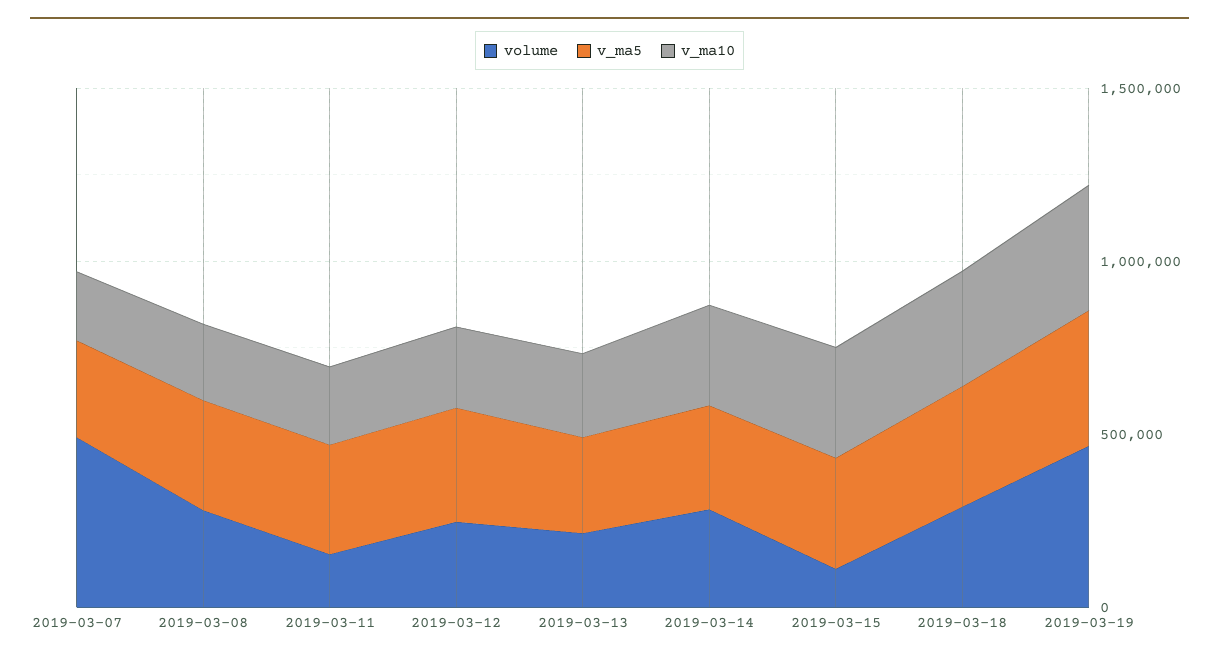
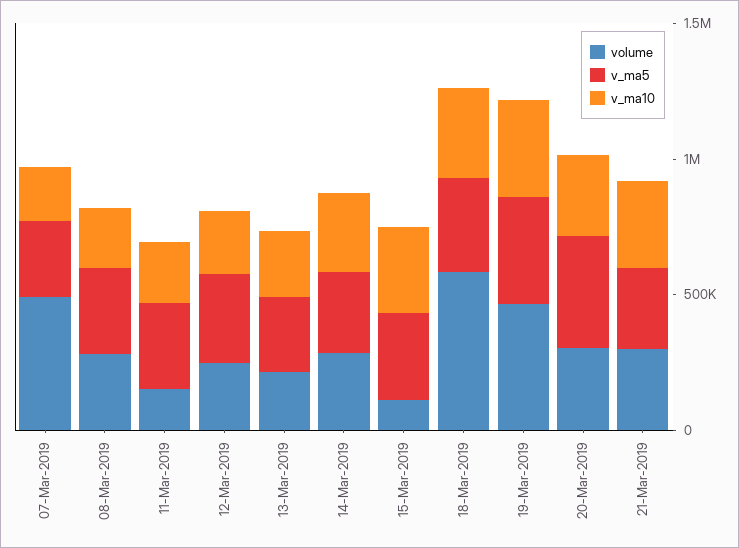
volume, 2019-03-18: 300000 -> 600000
volume, 20-Mar-2019: none -> 300000
v_ma5, 20-Mar-2019: none -> 400000
v_ma10, 20-Mar-2019: none -> 300000
volume, 21-Mar-2019: none -> 300000
v_ma5, 21-Mar-2019: none -> 300000
v_ma10, 21-Mar-2019: none -> 300000

